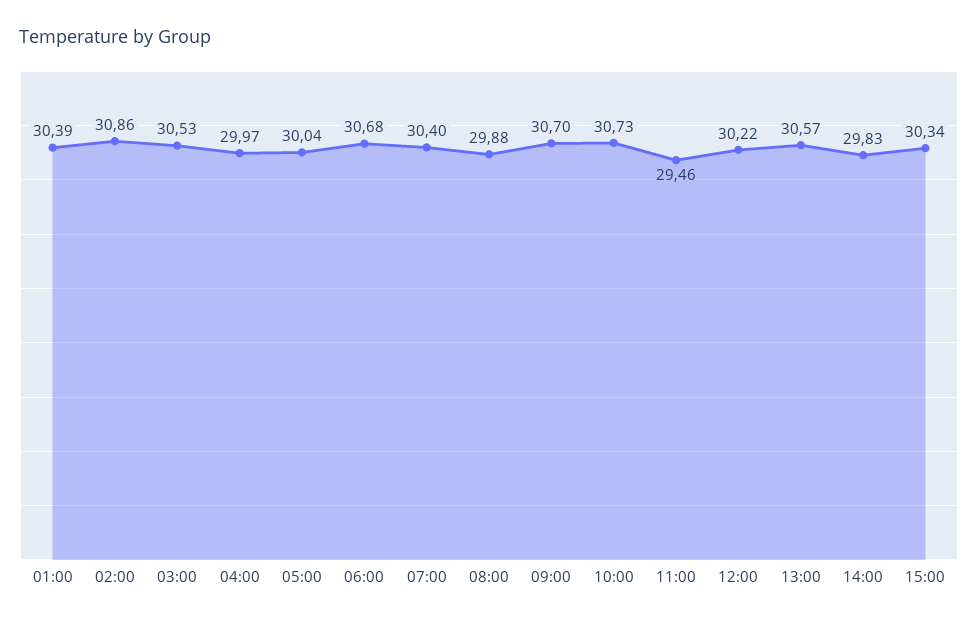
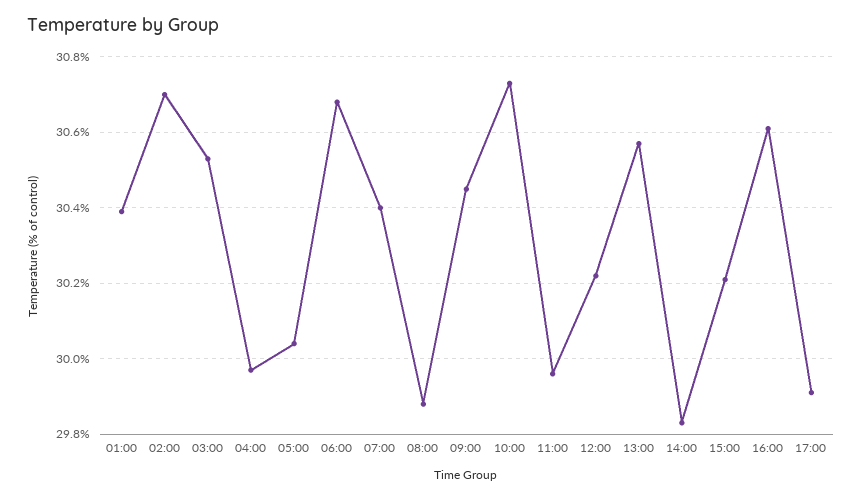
02:00: 30.86 -> 30.7
09:00: 30.7 -> 30.45
11:00: 29.46 -> 29.95
15:00: 30.34 -> 30.2
16:00: none -> 30.6
17:00: none -> 29.9

